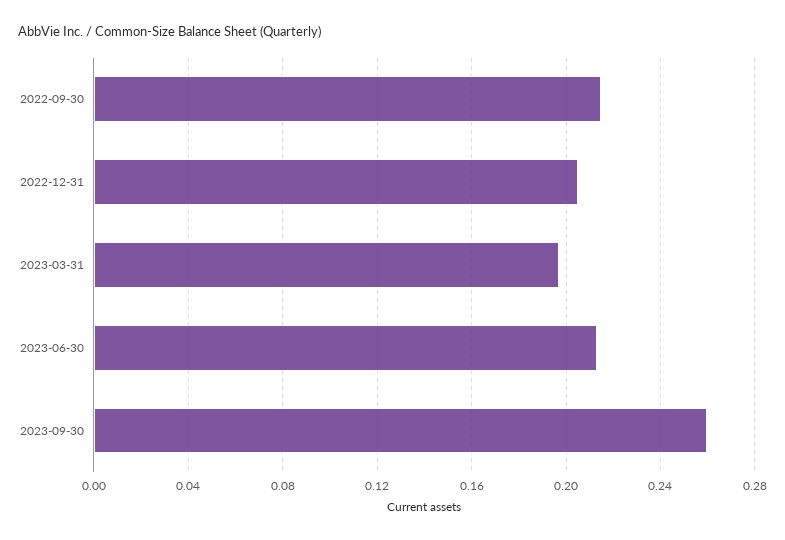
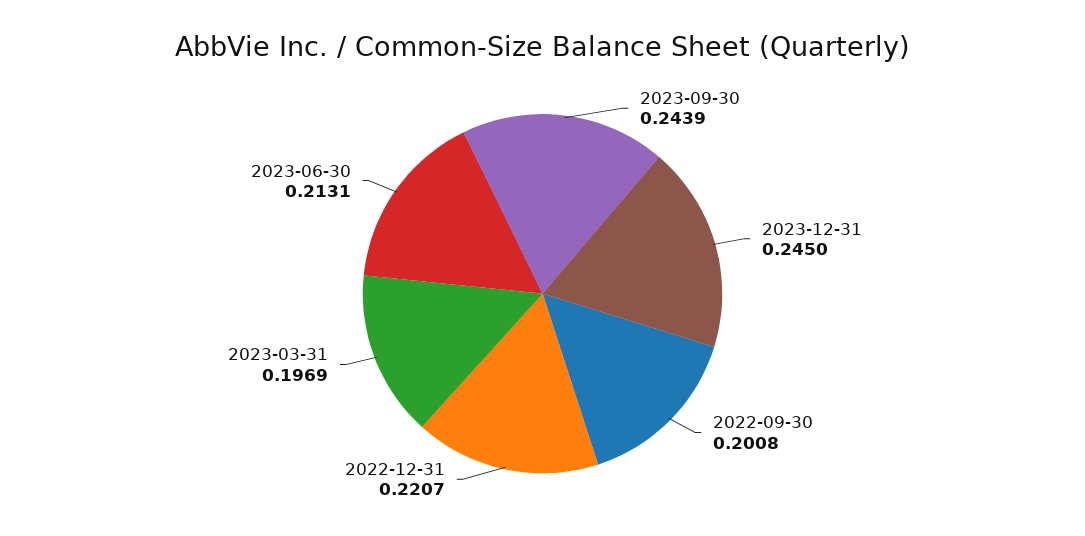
2022-09-30: 0.215 -> 0.2008
2022-12-31: 0.205 -> 0.2207
2023-09-30: 0.26 -> 0.2439
2023-12-31: none -> 0.245

